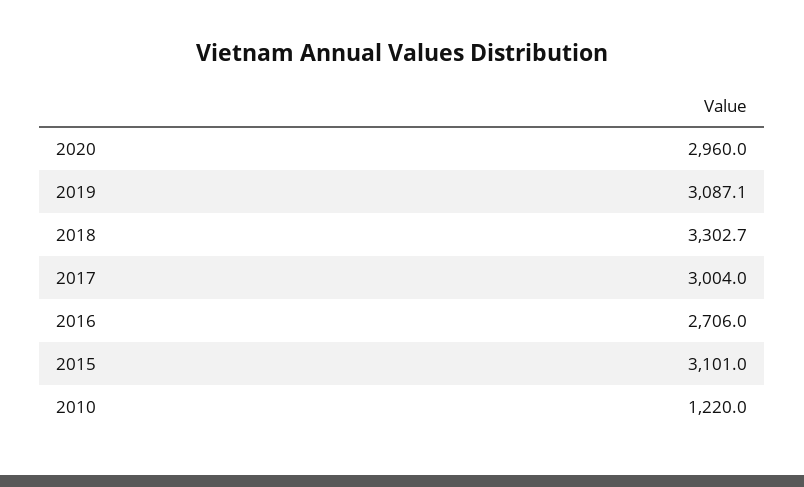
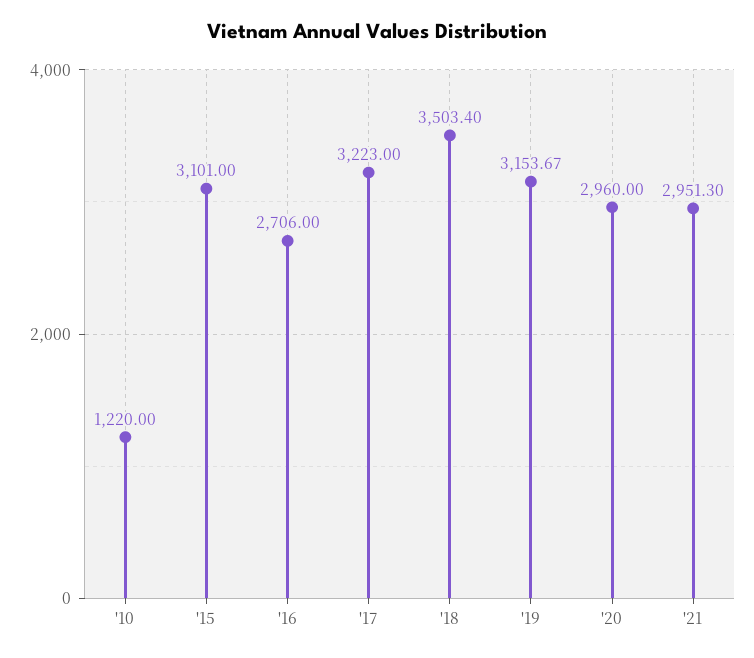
2019: 3087.1 -> 3153.67
2018: 3302.7 -> 3503.4
2017: 3004 -> 3223
'21: none -> 2951.3

